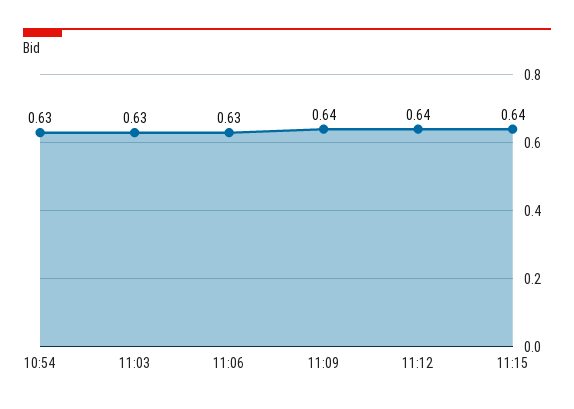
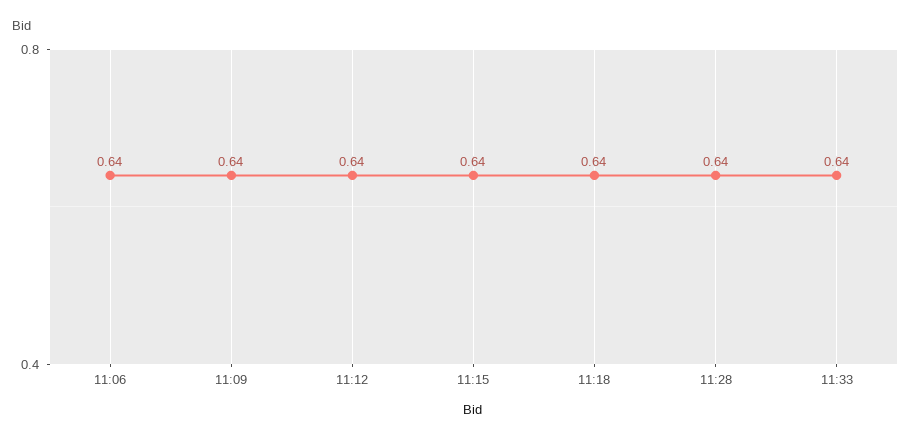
10:54: 0.63 -> none
11:03: 0.63 -> none
11:06: 0.63 -> 0.64
11:18: none -> 0.64
11:28: none -> 0.64
11:33: none -> 0.64

